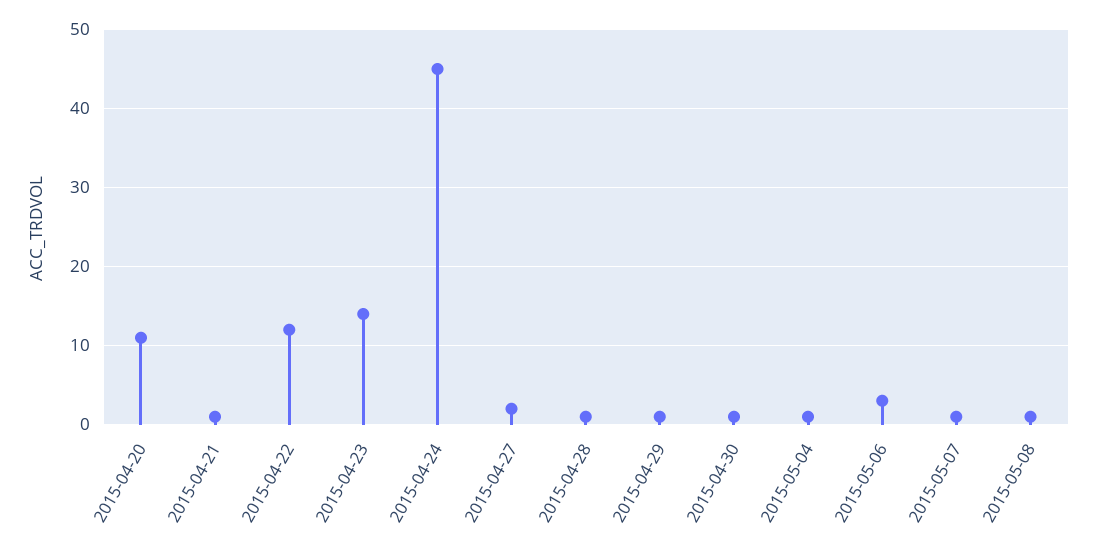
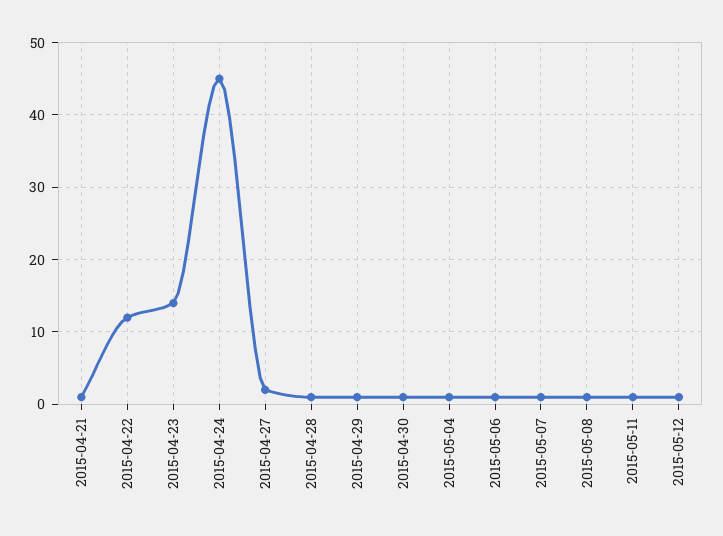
2015-04-20: 11 -> none
2015-05-06: 3 -> 1
2015-05-11: none -> 1
2015-05-12: none -> 1

